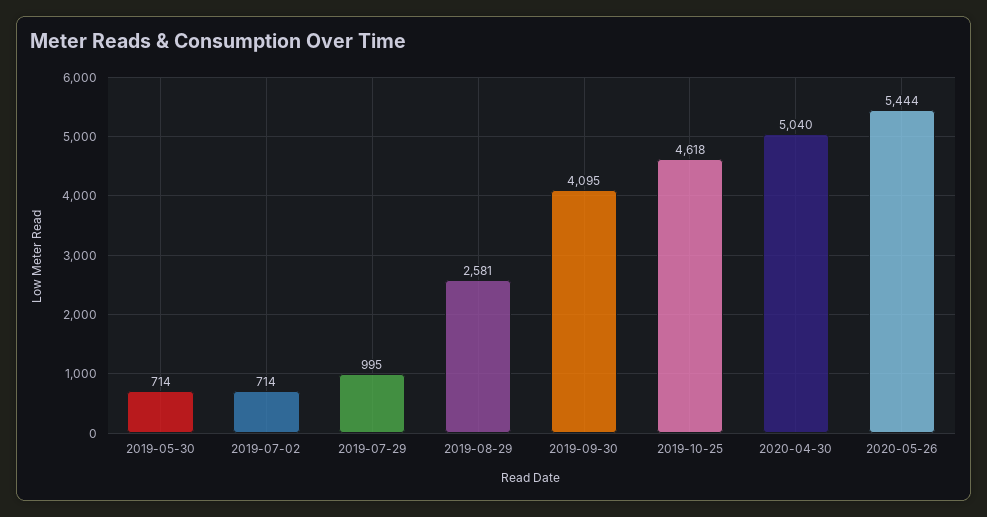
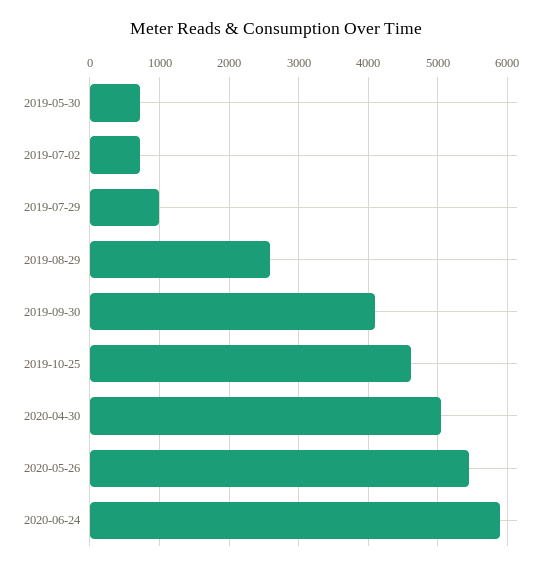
2020-06-24: none -> 5900

